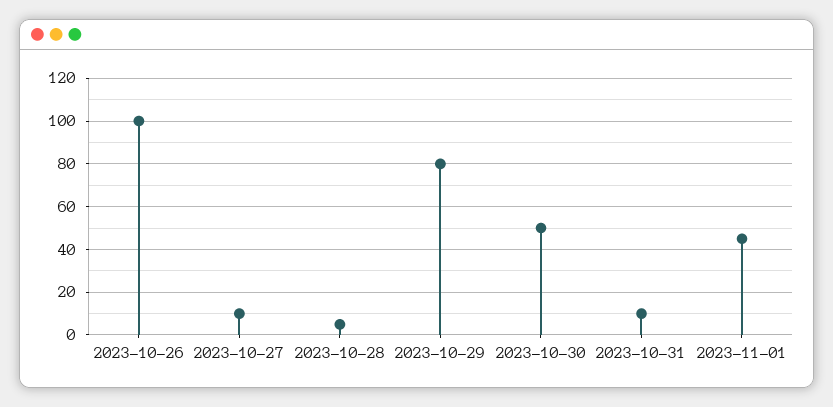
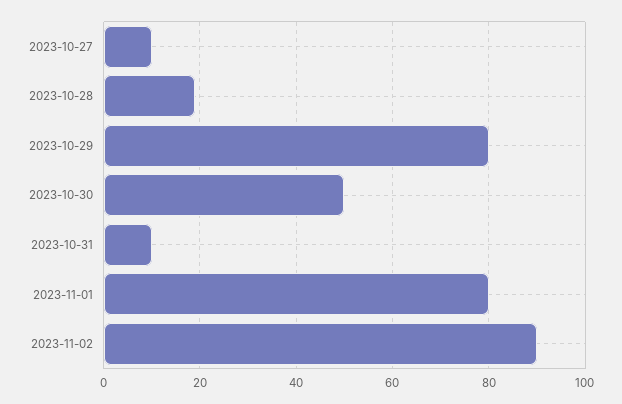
2023-10-26: 100 -> none
2023-10-28: 5 -> 20
2023-11-01: 45 -> 80
2023-11-02: none -> 90

